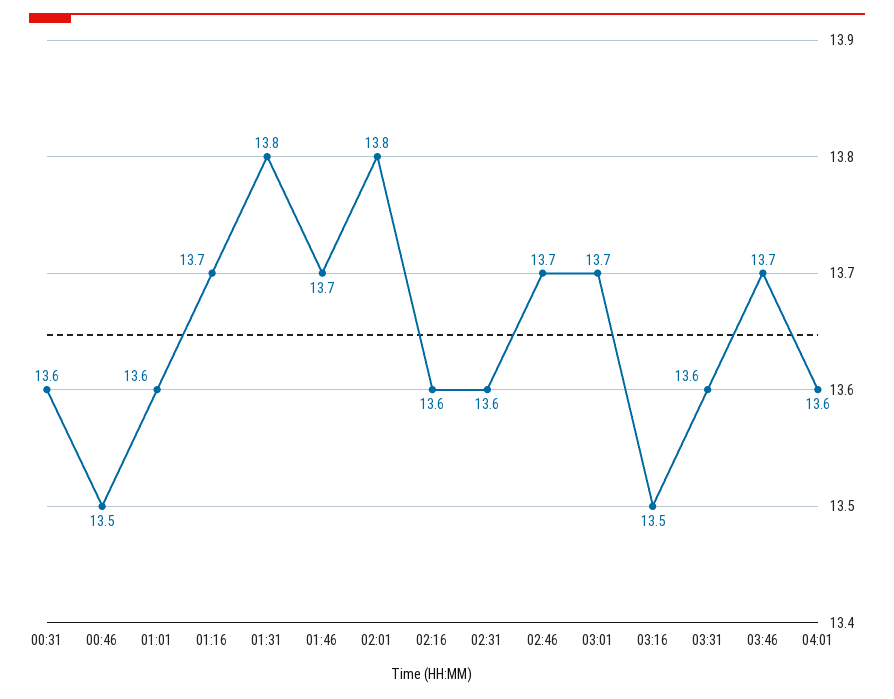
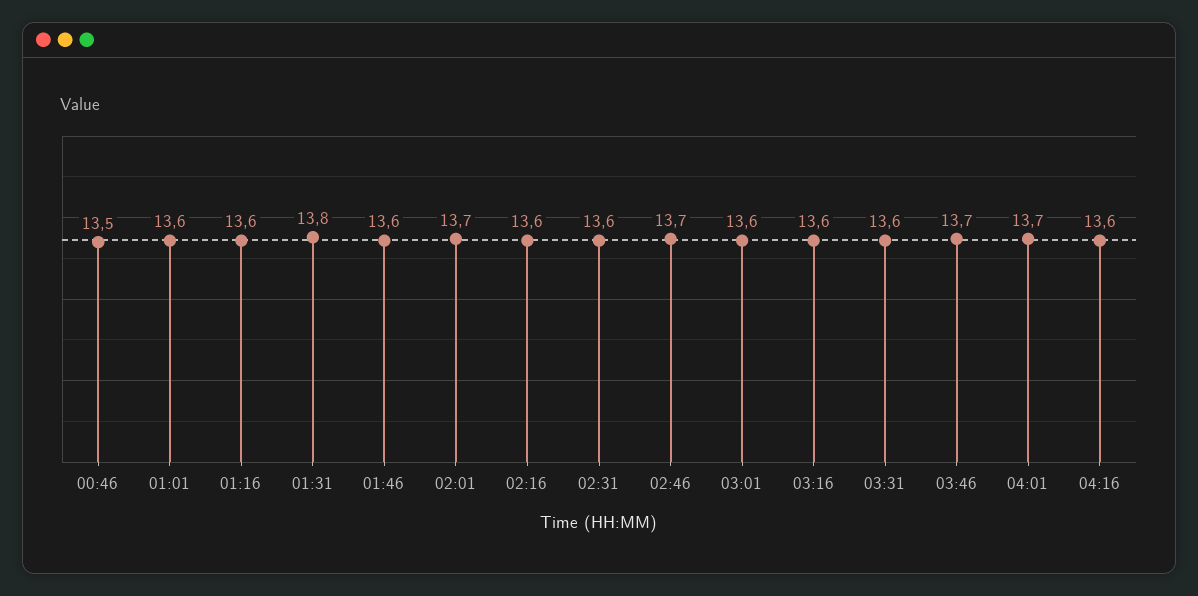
00:31: 13.6 -> none
01:16: 13.7 -> 13.6
01:46: 13.7 -> 13.6
02:01: 13.8 -> 13.7
03:01: 13.7 -> 13.6
03:16: 13.5 -> 13.6
04:01: 13.6 -> 13.7
04:16: none -> 13.6

